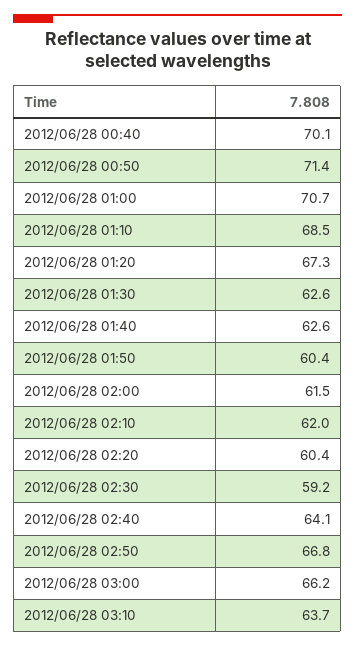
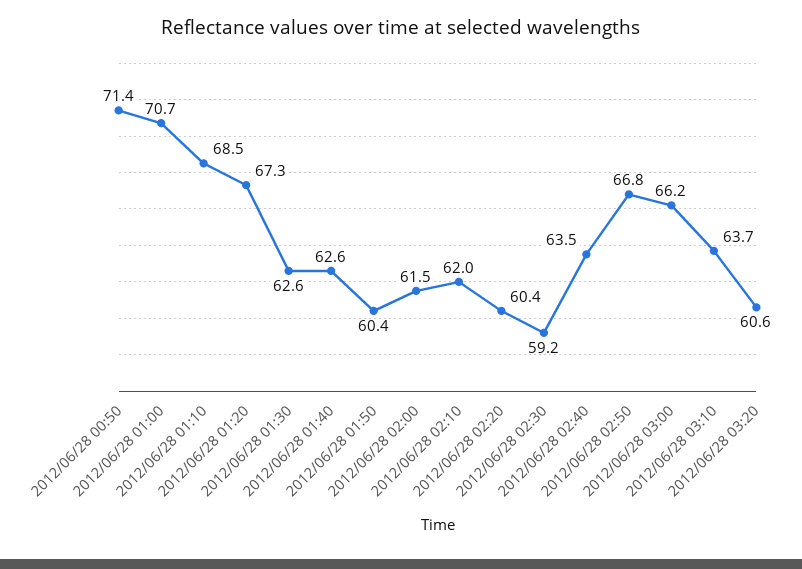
2012/06/28 00:40: 70.1 -> none
2012/06/28 02:40: 64.1 -> 63.5
2012/06/28 03:20: none -> 60.6

